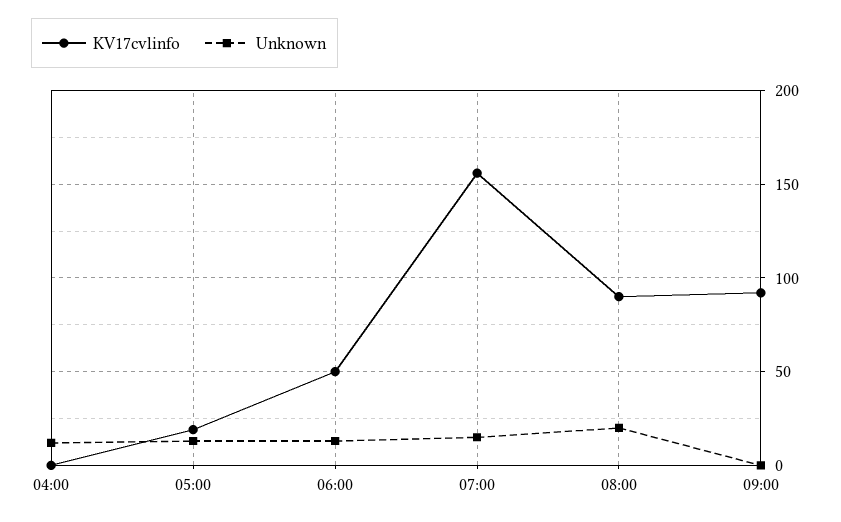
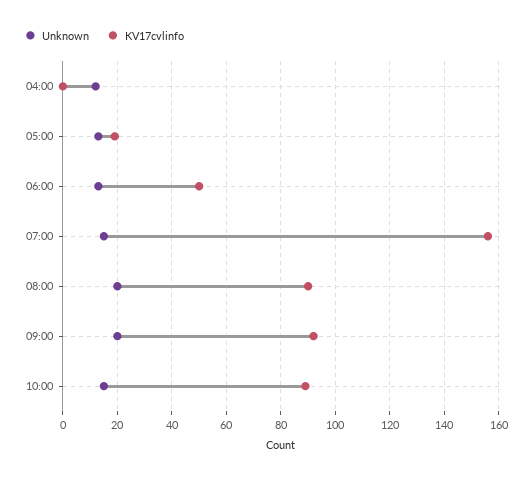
Unknown, 09:00: 0 -> 20
Unknown, 10:00: none -> 15
KV17cvlinfo, 10:00: none -> 90

